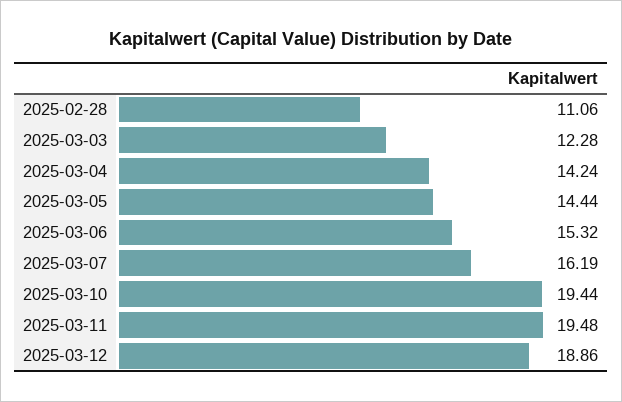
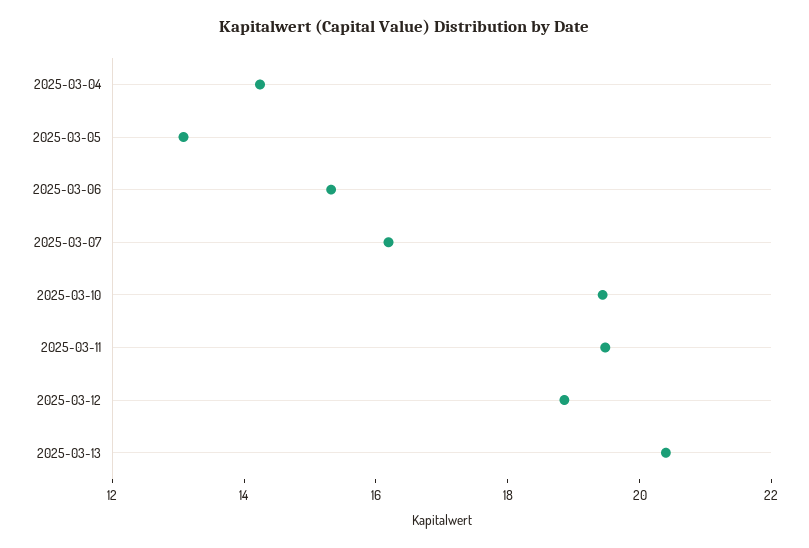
2025-02-28: 11.06 -> none
2025-03-03: 12.28 -> none
2025-03-05: 14.44 -> 13
2025-03-13: none -> 20.5

